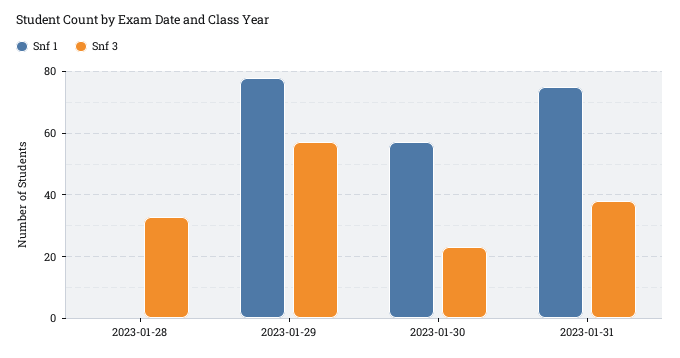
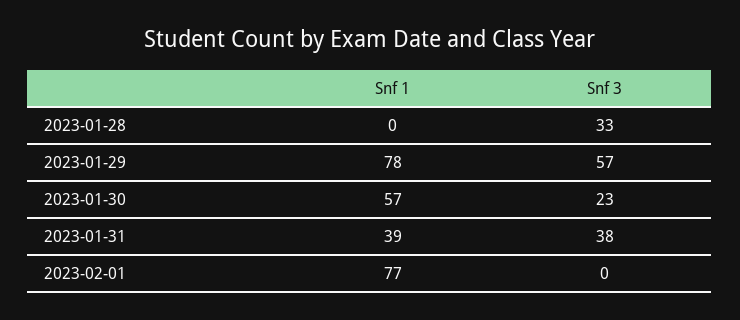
Snf 1, 2023-01-31: 75 -> 39
Snf 1, 2023-02-01: none -> 77
Snf 3, 2023-02-01: none -> 0

